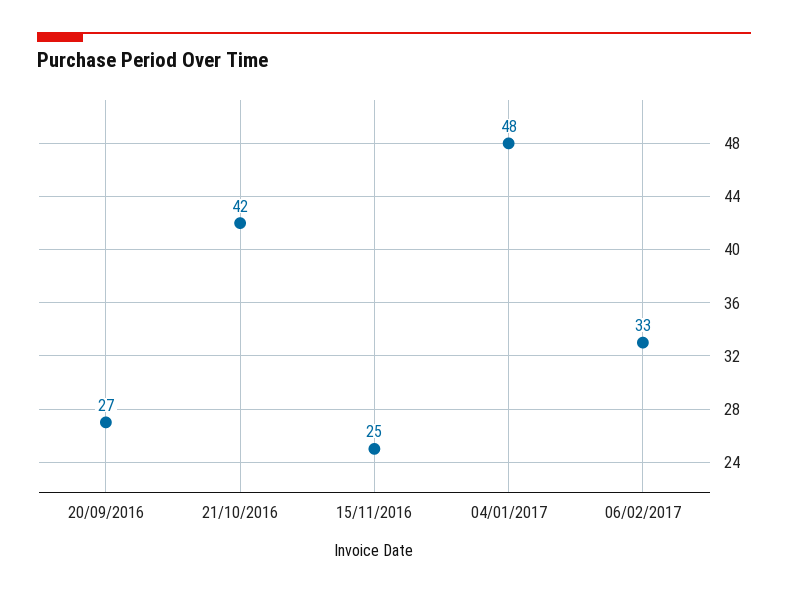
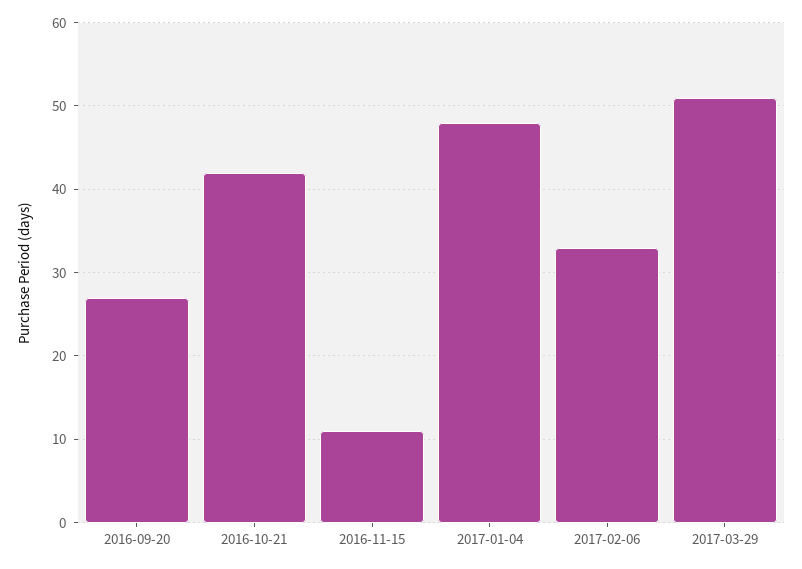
15/11/2016: 25 -> 11
2017-03-29: none -> 51

